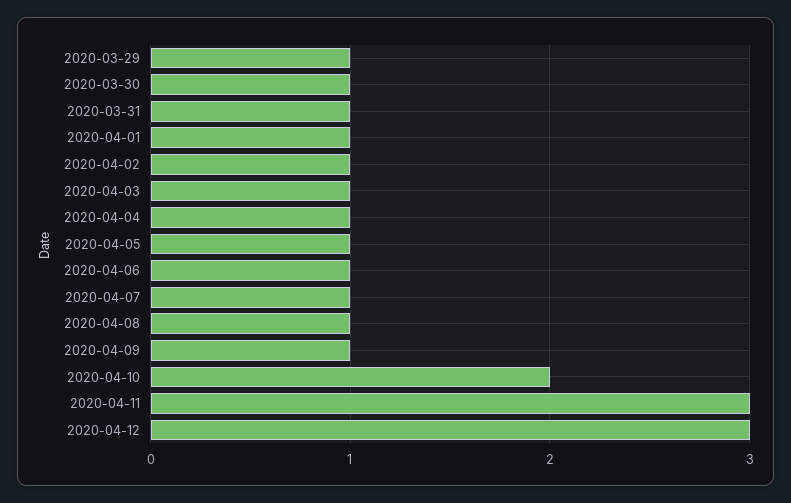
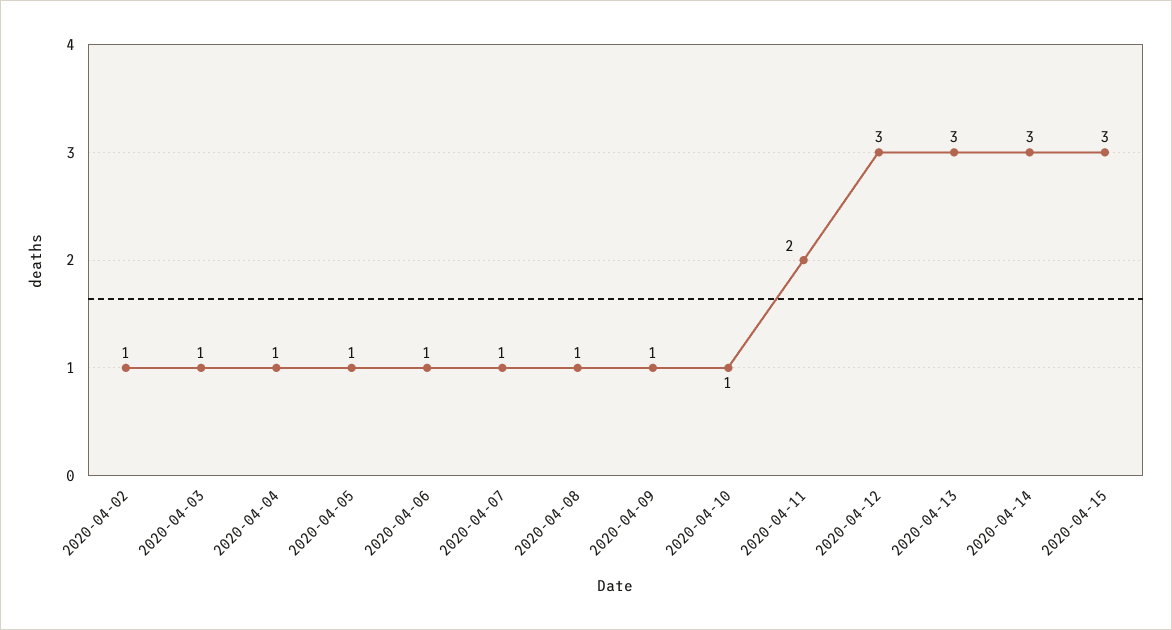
2020-03-29: 1 -> none
2020-03-30: 1 -> none
2020-03-31: 1 -> none
2020-04-01: 1 -> none
2020-04-10: 2 -> 1
2020-04-11: 3 -> 2
2020-04-13: none -> 3
2020-04-14: none -> 3
2020-04-15: none -> 3

